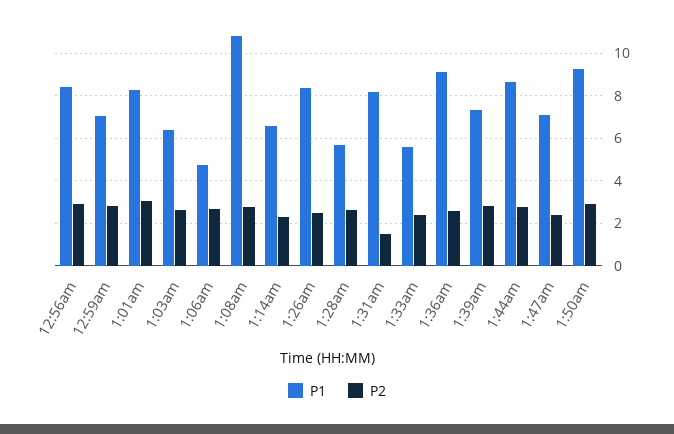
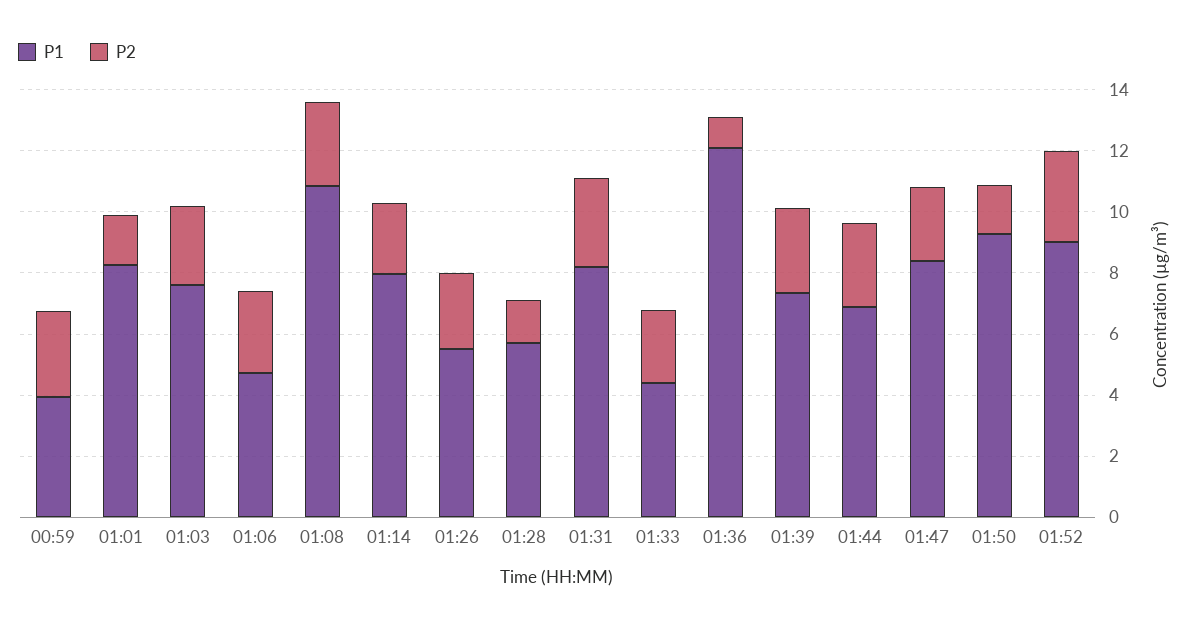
P1, 12:56am: 8.5 -> none
P2, 12:56am: 3 -> none
P1, 12:59am: 7 -> 4
P2, 1:01am: 3 -> 1.5
P1, 1:03am: 6.5 -> 7.5
P1, 1:14am: 6.5 -> 8
P1, 1:26am: 8.5 -> 5.5
P2, 1:28am: 2.5 -> 1.5
P2, 1:31am: 1.5 -> 3
P1, 1:33am: 5.5 -> 4.5
P1, 1:36am: 9 -> 12
P2, 1:36am: 2.5 -> 1
P1, 1:44am: 8.5 -> 7
P1, 1:47am: 7 -> 8.5
P2, 1:50am: 3 -> 1.5
P1, 01:52: none -> 9
P2, 01:52: none -> 3

